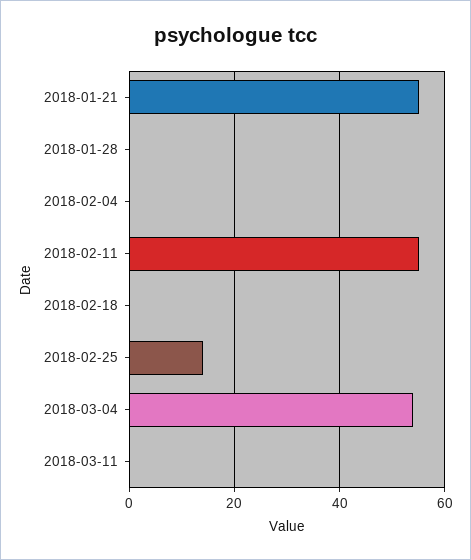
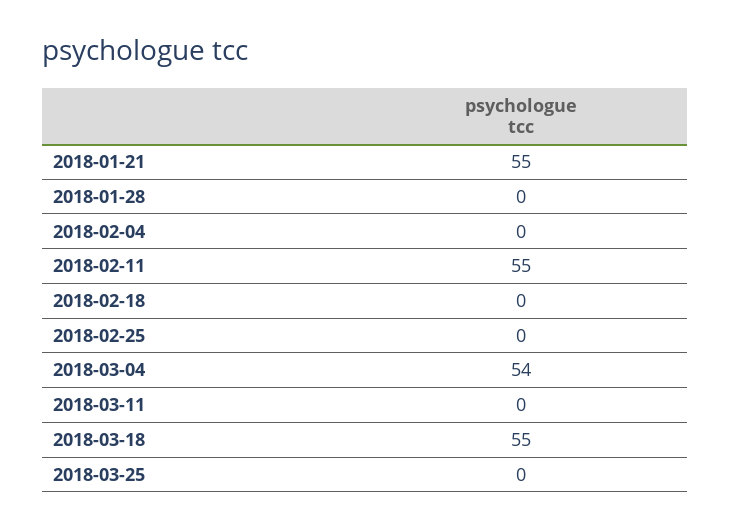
2018-02-25: 15 -> 0
2018-03-18: none -> 55
2018-03-25: none -> 0

